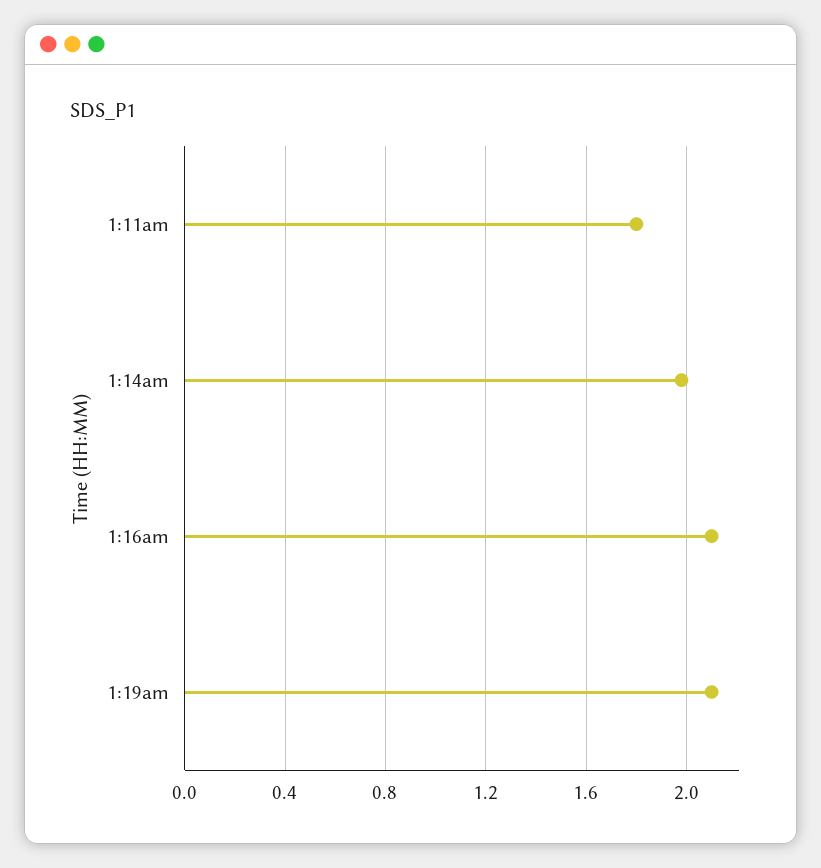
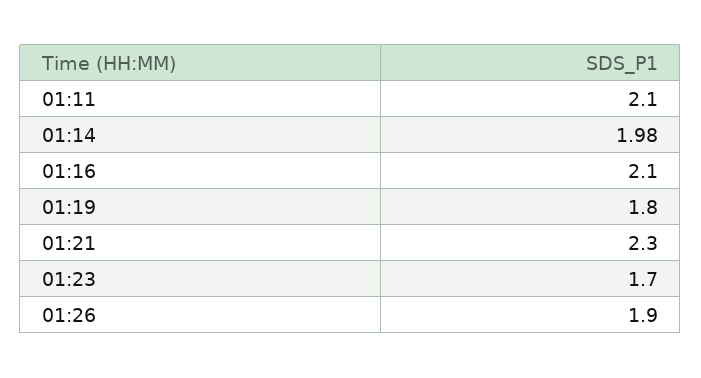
1:11am: 1.8 -> 2.1
1:19am: 2.1 -> 1.8
01:21: none -> 2.3
01:23: none -> 1.7
01:26: none -> 1.9

